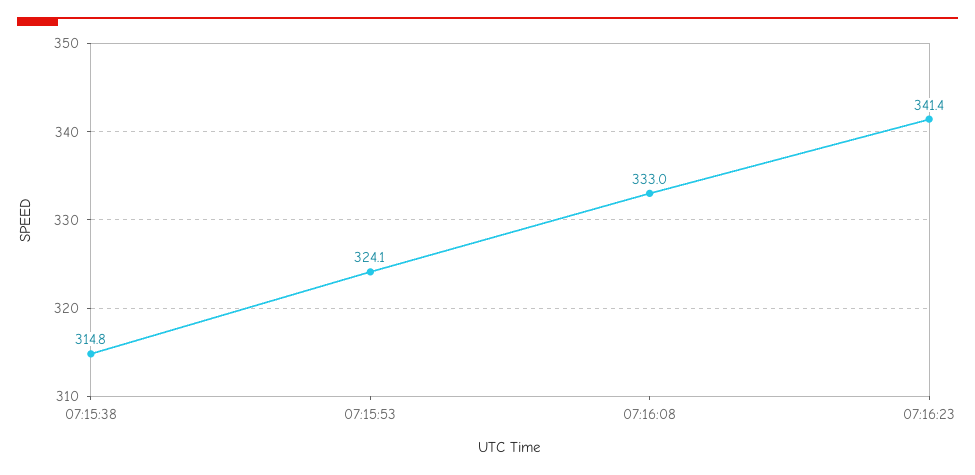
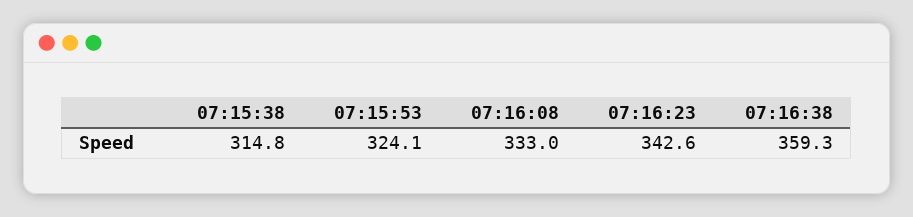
07:16:23: 341.4 -> 342.6
07:16:38: none -> 359.3

